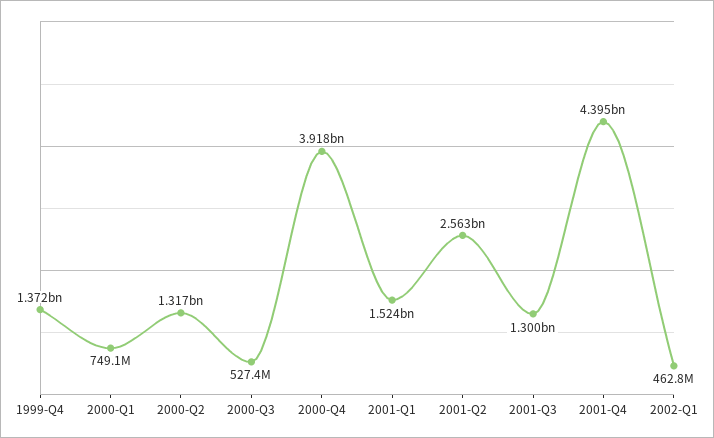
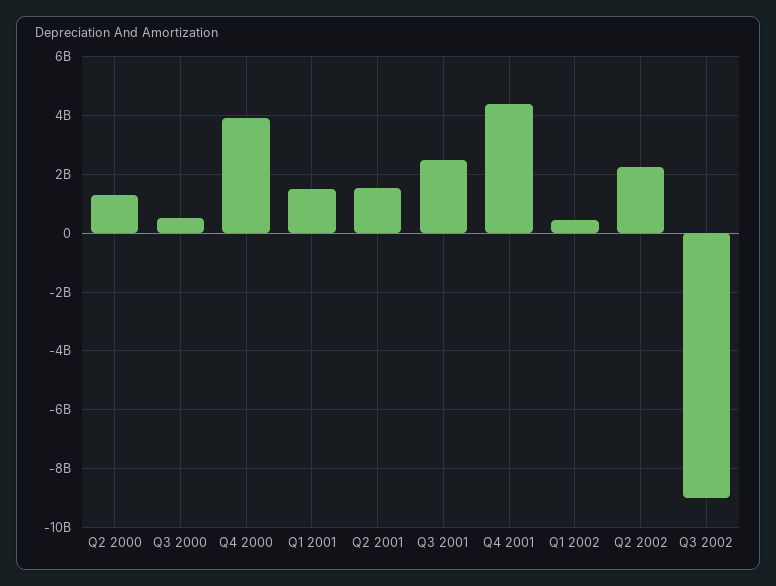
1999-Q4: 1372000000 -> none
2000-Q1: 749100000 -> none
2001-Q2: 2563000000 -> 1500000000
2001-Q3: 1300000000 -> 2500000000
Q2 2002: none -> 2250000000
Q3 2002: none -> -9000000000

